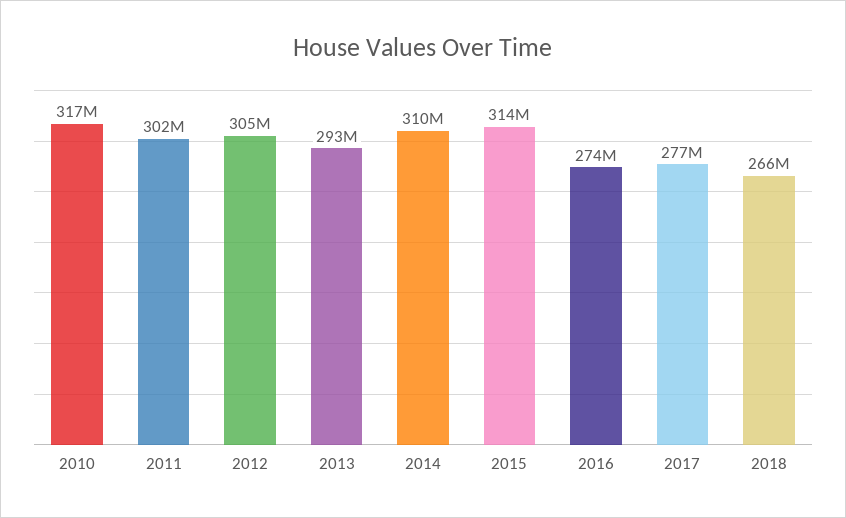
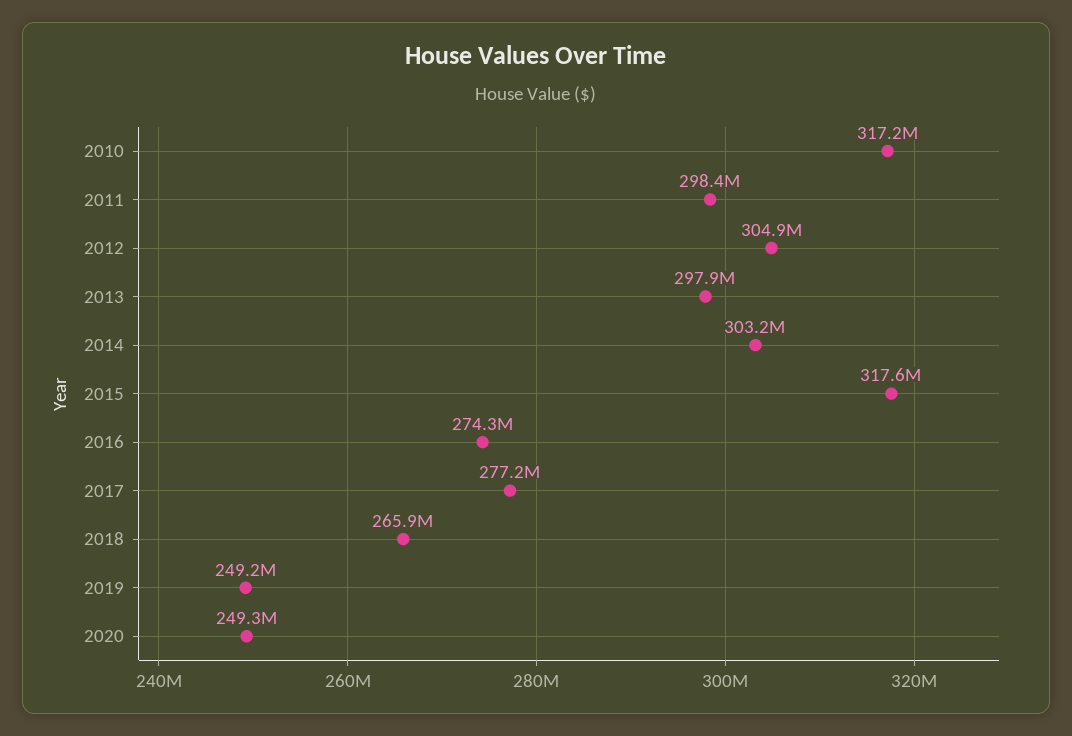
2011: 302000000 -> 298400000
2013: 293000000 -> 297900000
2014: 310000000 -> 303200000
2015: 314000000 -> 317600000
2019: none -> 249200000
2020: none -> 249300000

